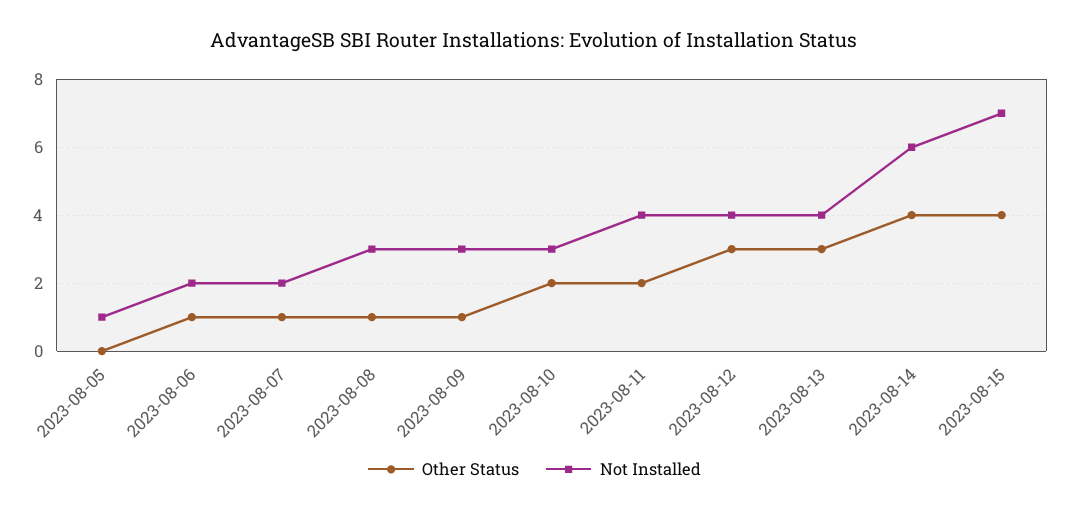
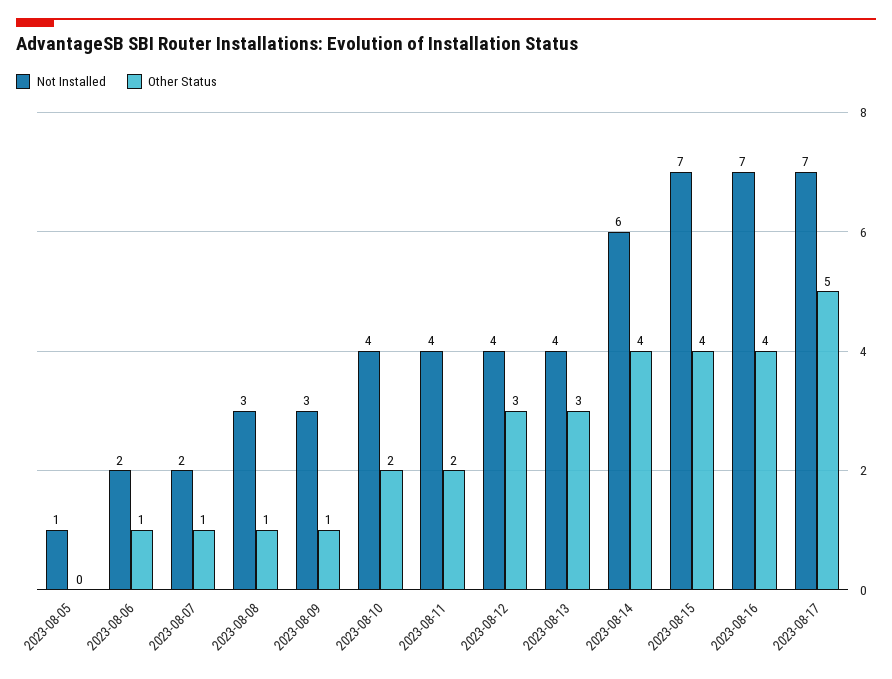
Not Installed, 2023-08-10: 3 -> 4
Not Installed, 2023-08-16: none -> 7
Other Status, 2023-08-16: none -> 4
Not Installed, 2023-08-17: none -> 7
Other Status, 2023-08-17: none -> 5

